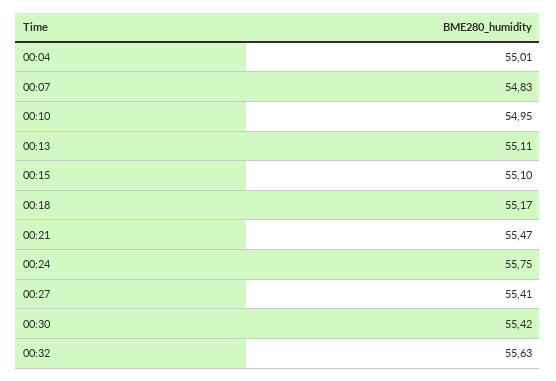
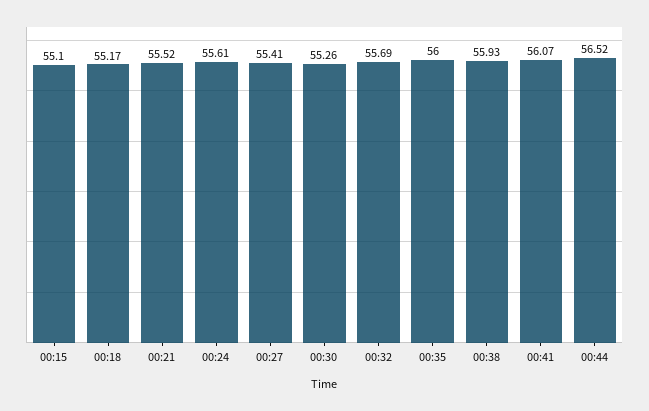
00:04: 55.01 -> none
00:07: 54.83 -> none
00:10: 54.95 -> none
00:13: 55.11 -> none
00:21: 55.47 -> 55.52
00:24: 55.75 -> 55.61
00:30: 55.42 -> 55.26
00:32: 55.63 -> 55.69
00:35: none -> 56
00:38: none -> 55.93
00:41: none -> 56.07
00:44: none -> 56.52

